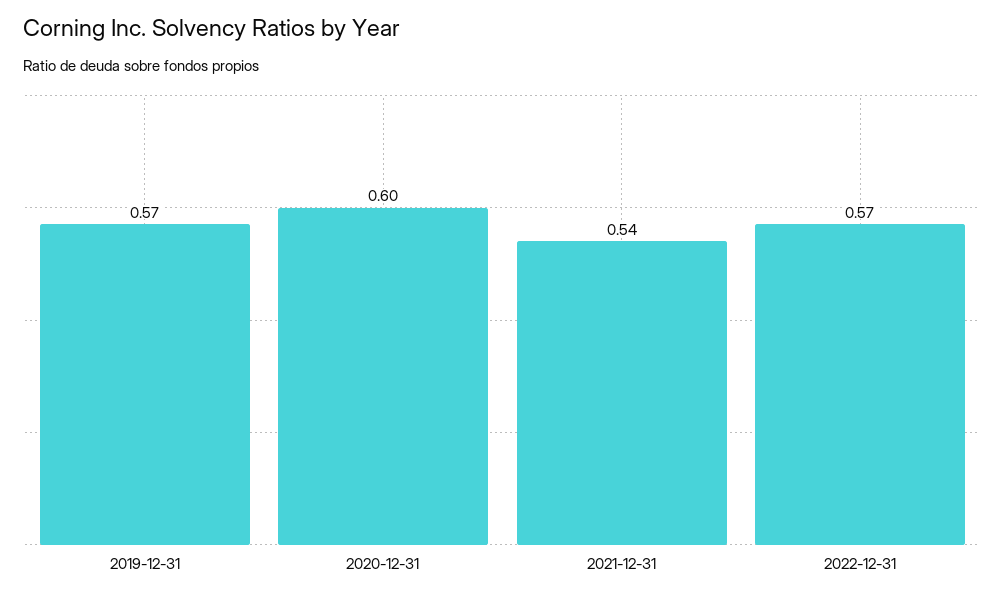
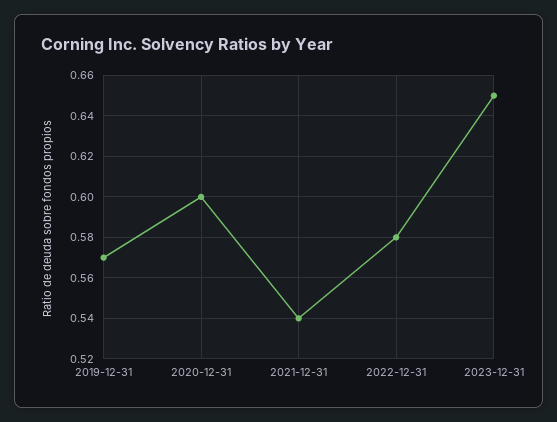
2022-12-31: 0.57 -> 0.58
2023-12-31: none -> 0.65

